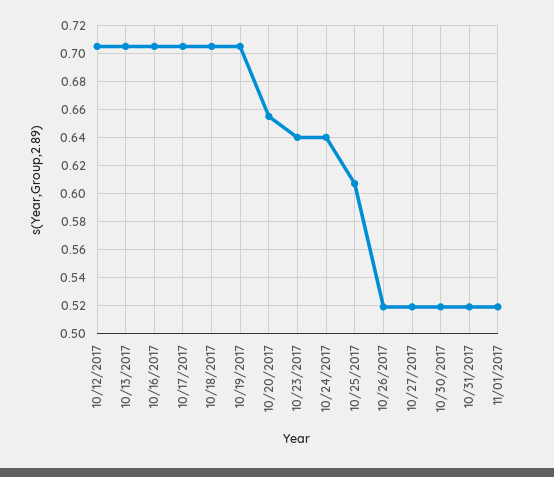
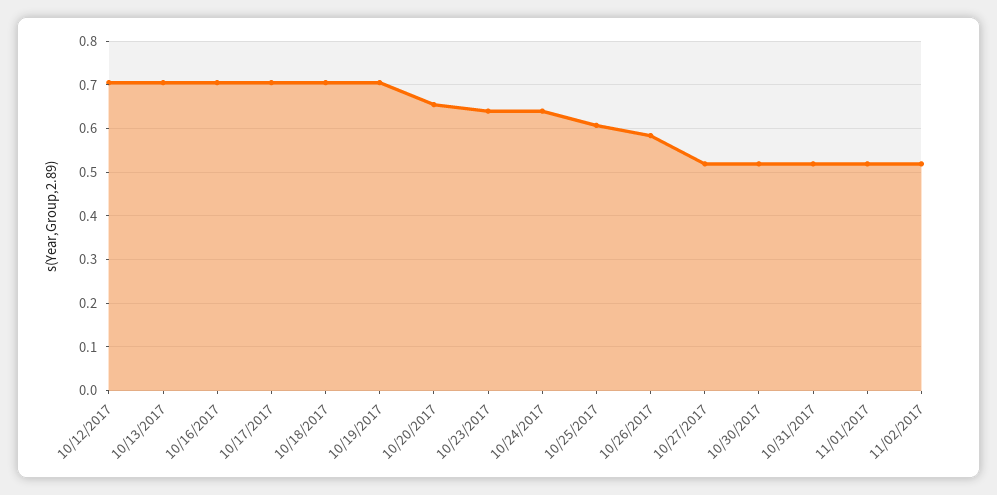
10/26/2017: 0.52 -> 0.58
11/02/2017: none -> 0.52

